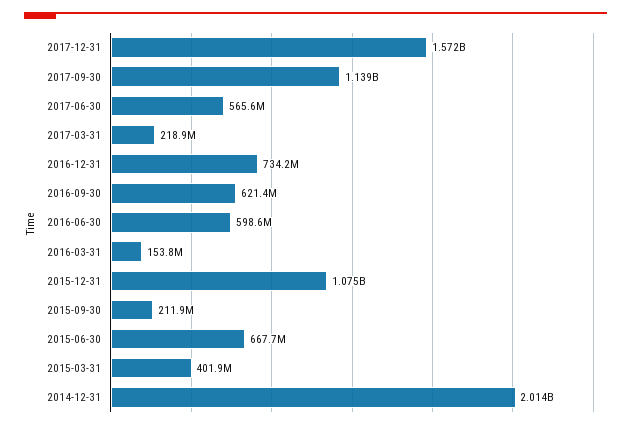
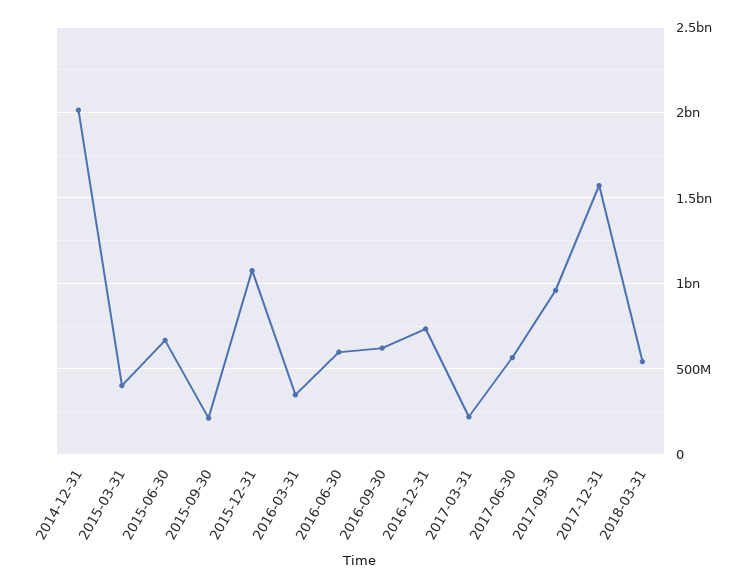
2017-09-30: 1139000000 -> 950000000
2016-03-31: 153800000 -> 350000000
2018-03-31: none -> 550000000

